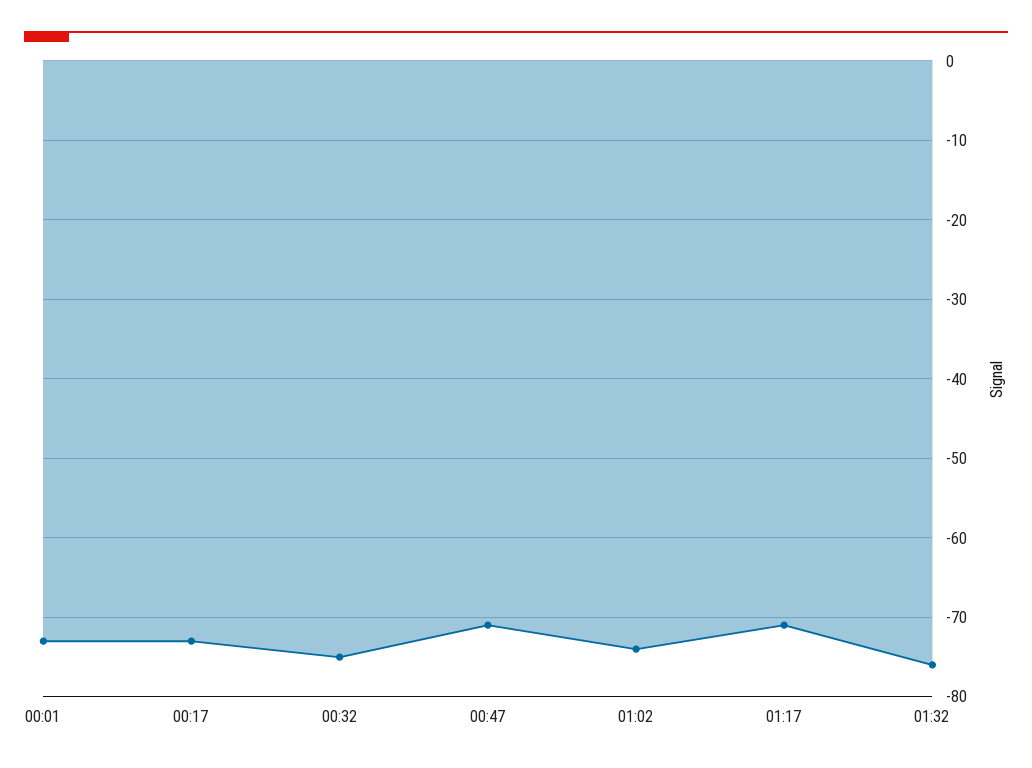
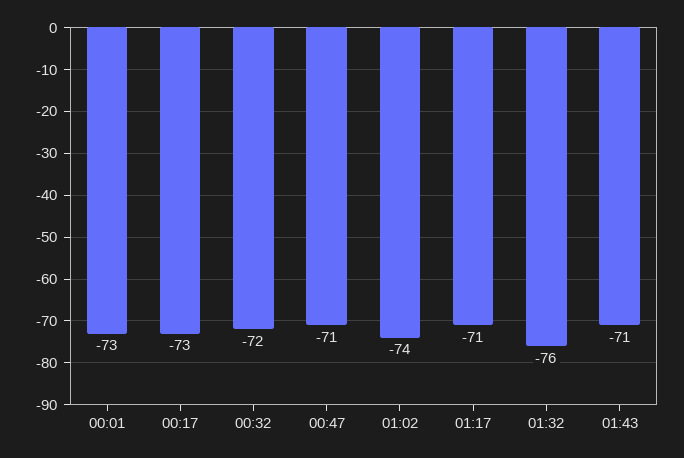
00:32: -75 -> -72
01:43: none -> -71

